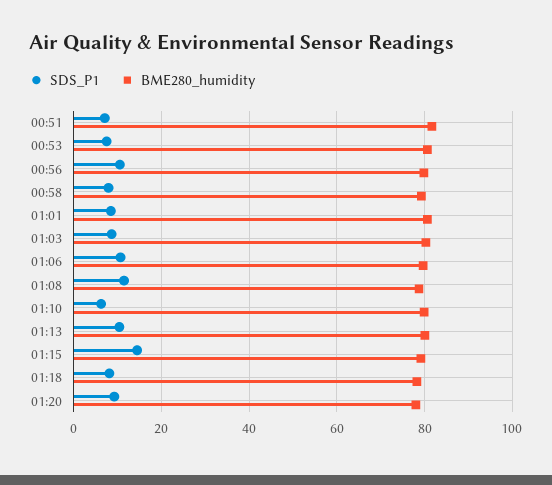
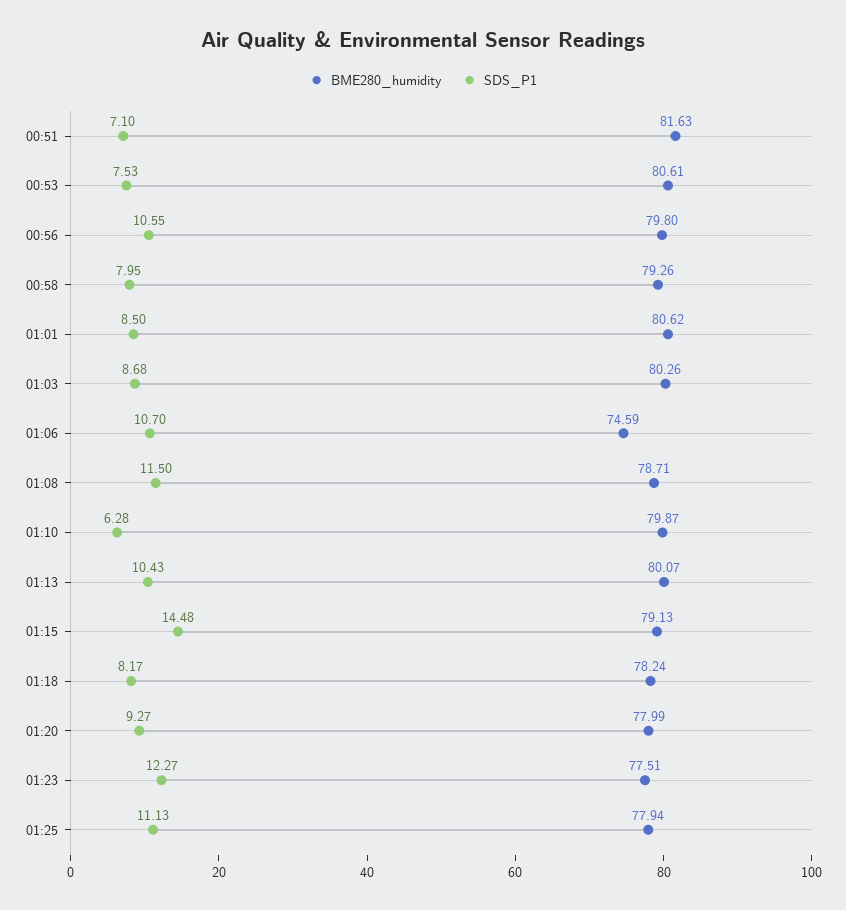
BME280_humidity, 01:06: 80 -> 74.59
BME280_humidity, 01:23: none -> 77.51
SDS_P1, 01:23: none -> 12.27
BME280_humidity, 01:25: none -> 77.94
SDS_P1, 01:25: none -> 11.13

